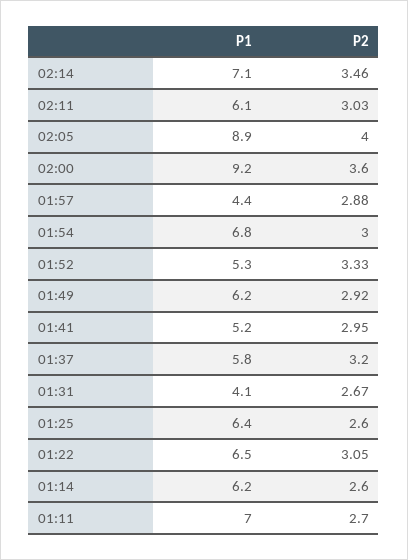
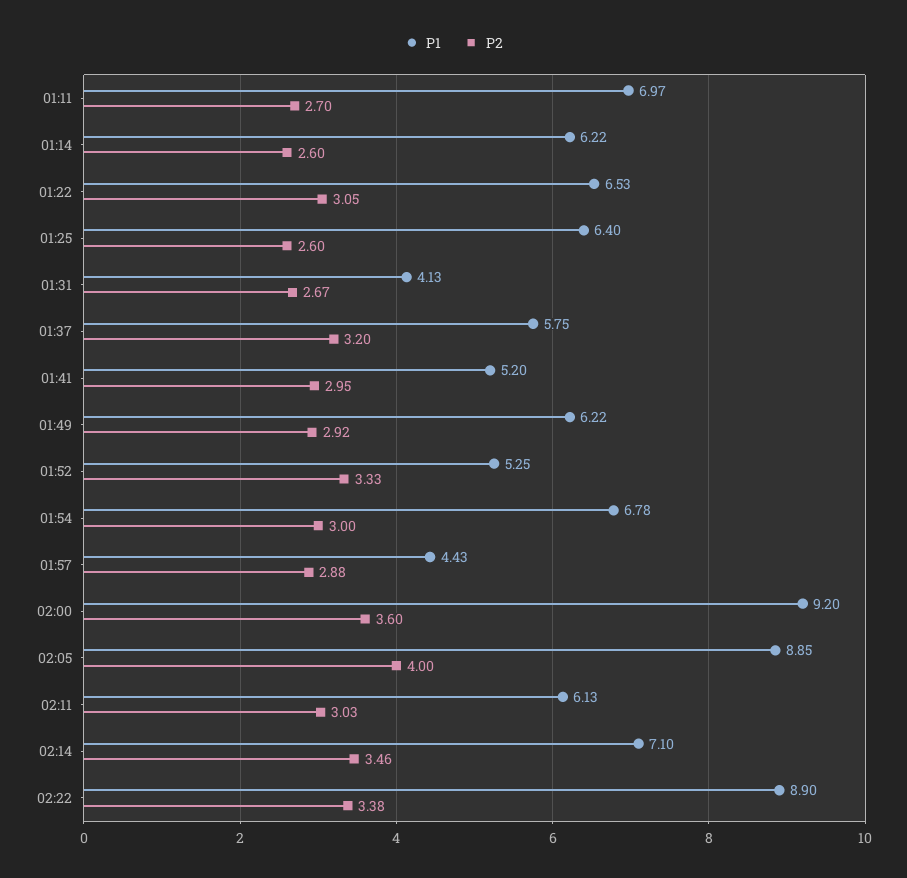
P1, 02:22: none -> 8.9
P2, 02:22: none -> 3.38

